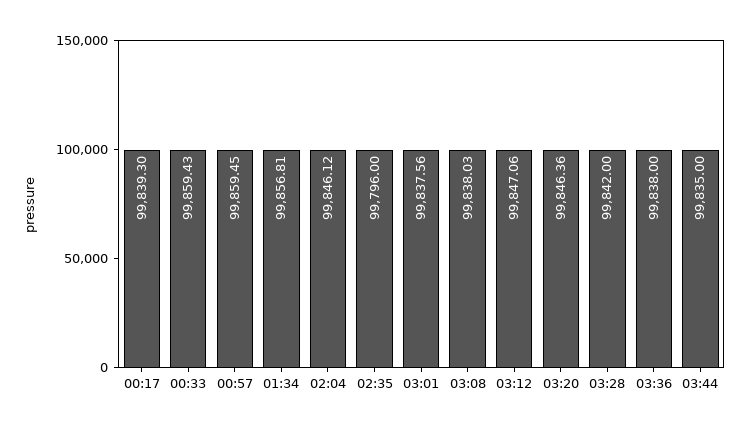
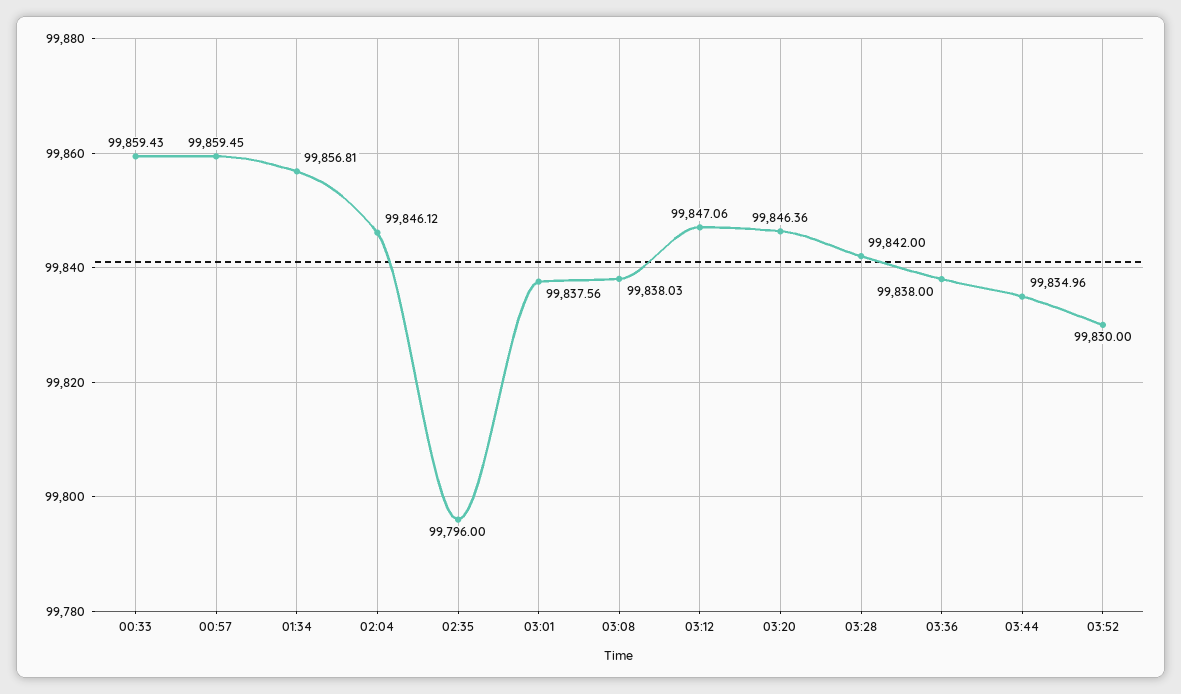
00:17: 99839.3 -> none
03:44: 99835 -> 99834.96
03:52: none -> 99830

